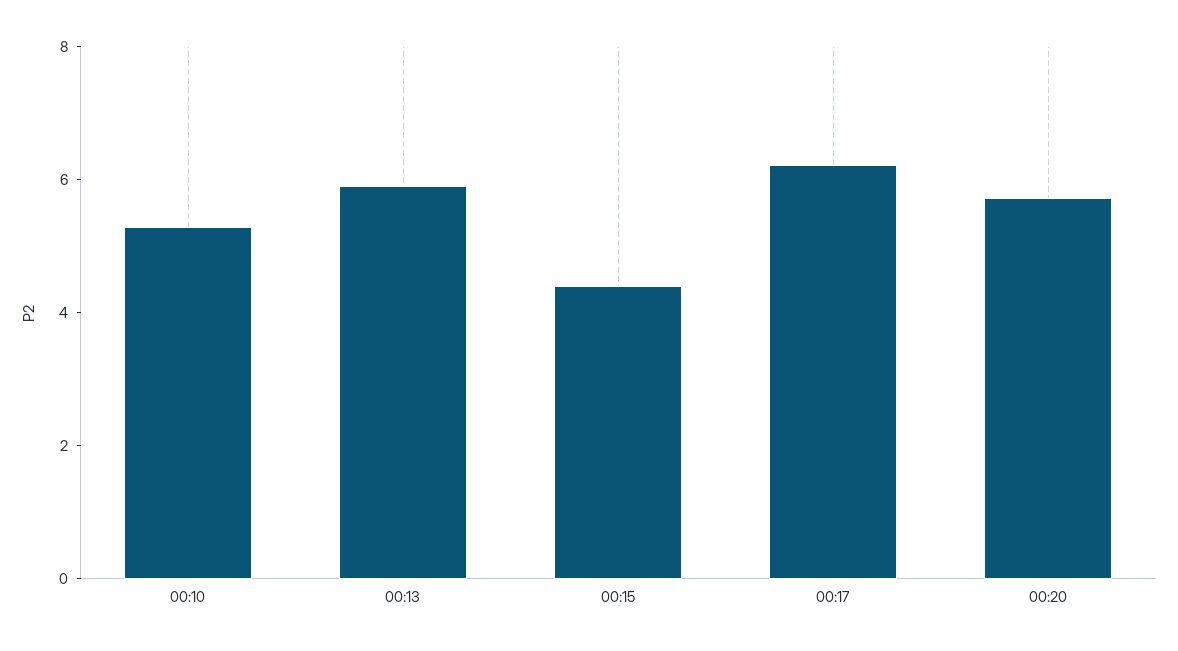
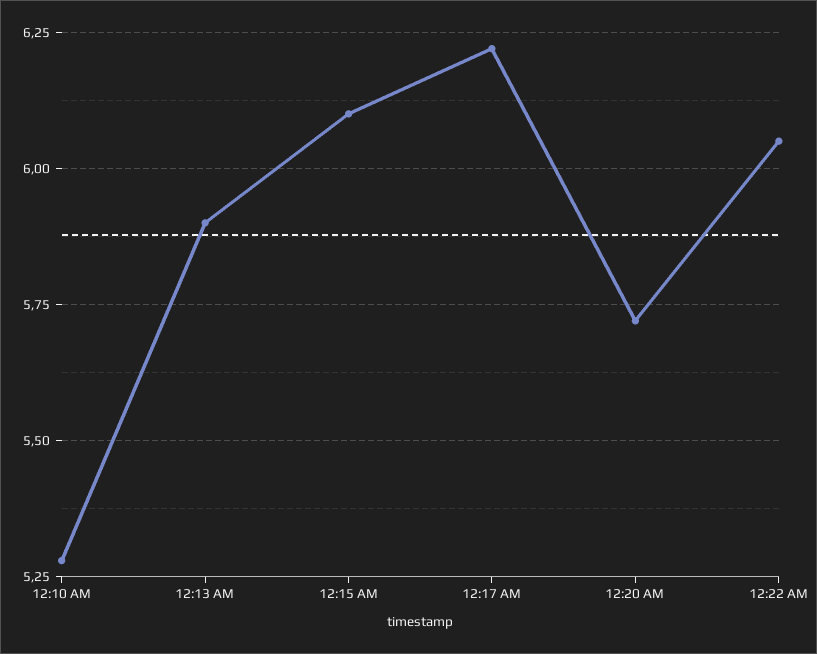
00:15: 4.5 -> 6.1
12:22 AM: none -> 6.05

